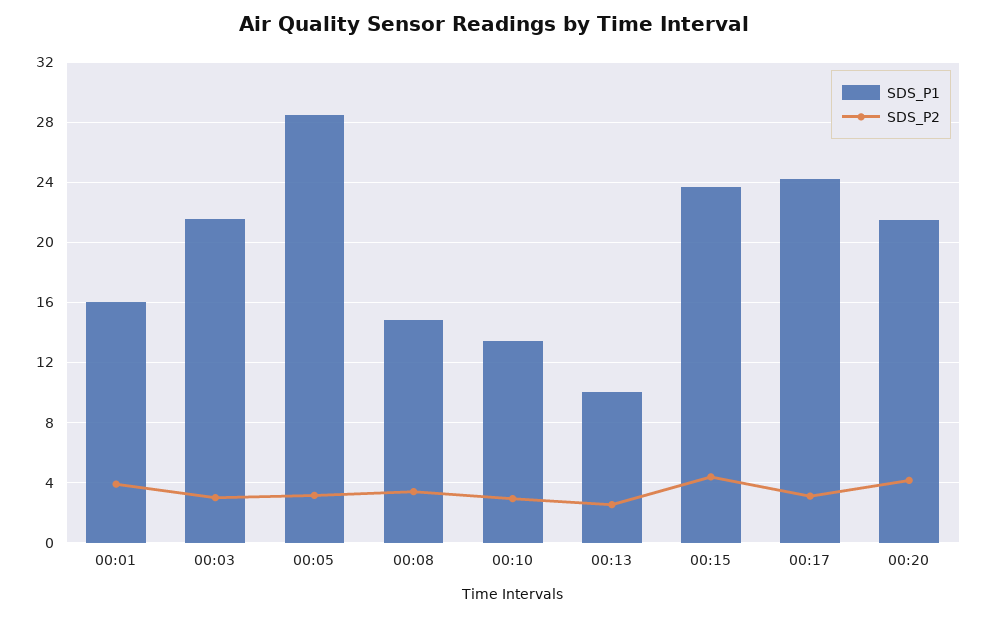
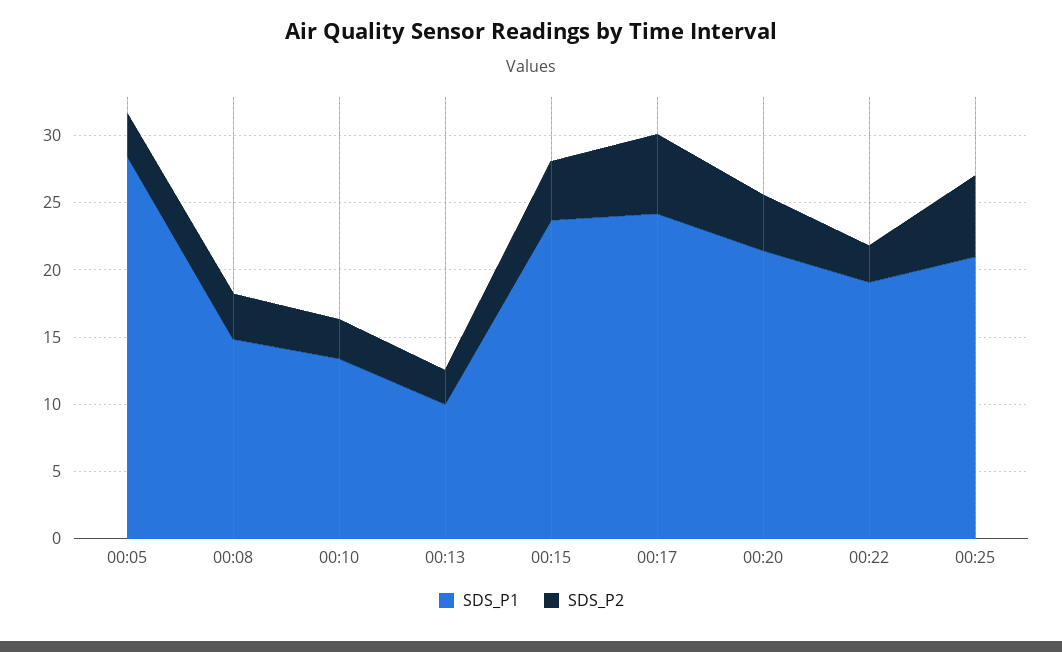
SDS_P1, 00:01: 16 -> none
SDS_P2, 00:01: 4 -> none
SDS_P1, 00:03: 21.5 -> none
SDS_P2, 00:03: 3 -> none
SDS_P2, 00:17: 3 -> 6
SDS_P1, 00:22: none -> 19
SDS_P2, 00:22: none -> 3
SDS_P1, 00:25: none -> 21
SDS_P2, 00:25: none -> 6

